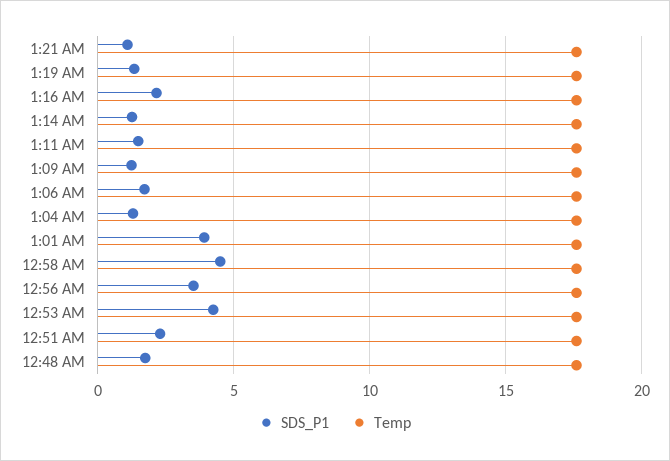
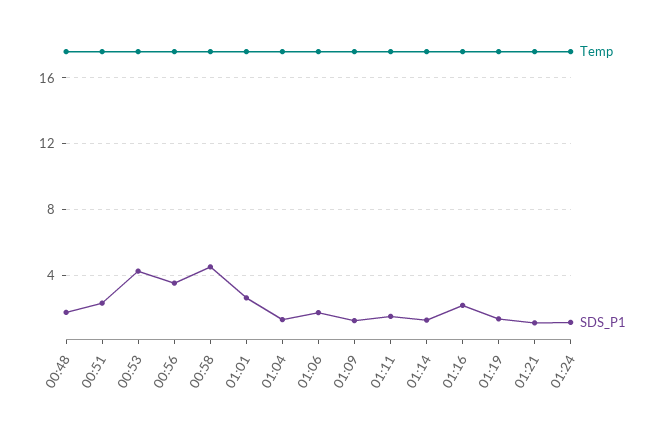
SDS_P1, 1:01 AM: 4 -> 2.5
Temp, 01:24: none -> 17.5
SDS_P1, 01:24: none -> 1

